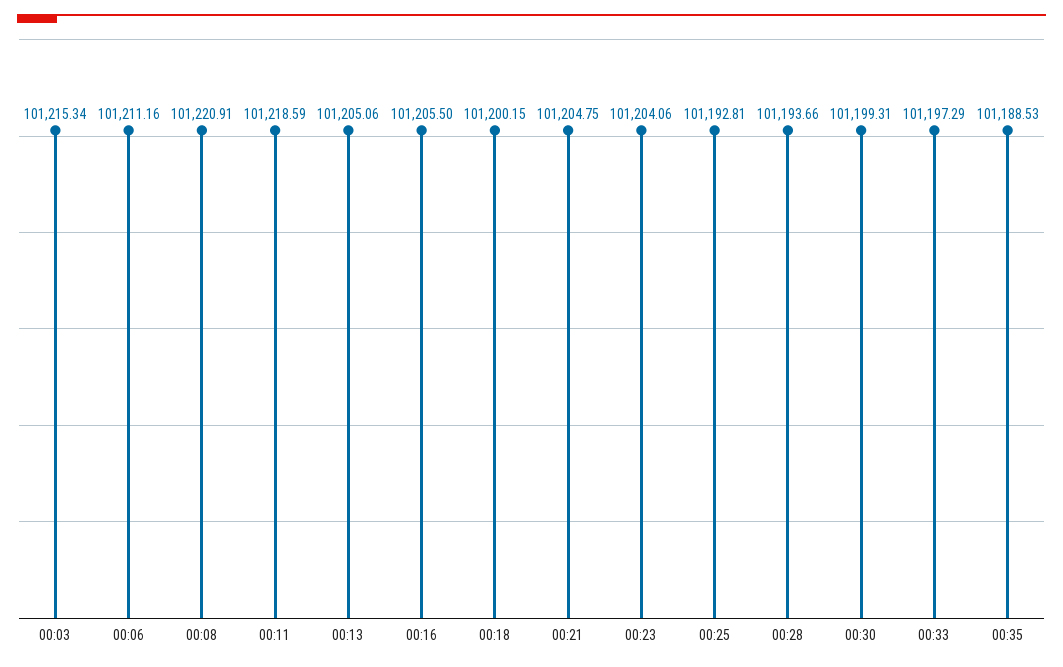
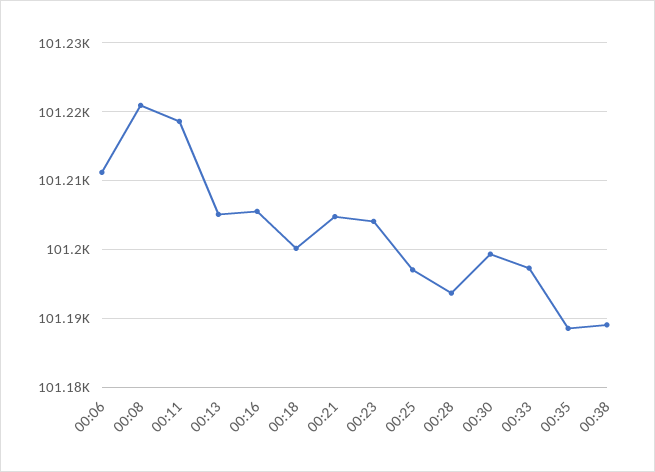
00:03: 101215.34 -> none
00:25: 101192.81 -> 101197
00:38: none -> 101189

